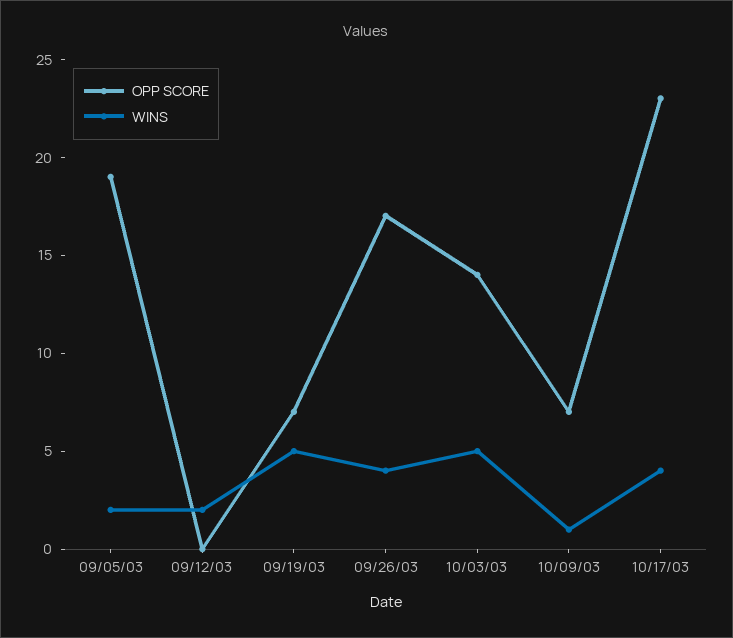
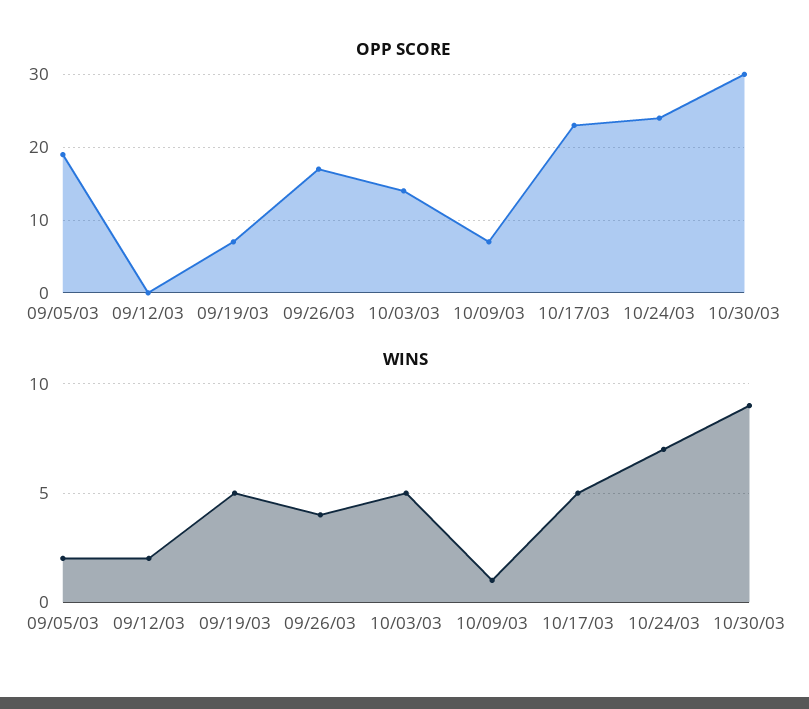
WINS, 10/17/03: 4 -> 5
OPP SCORE, 10/24/03: none -> 24
OPP SCORE, 10/30/03: none -> 30
WINS, 10/24/03: none -> 7
WINS, 10/30/03: none -> 9

